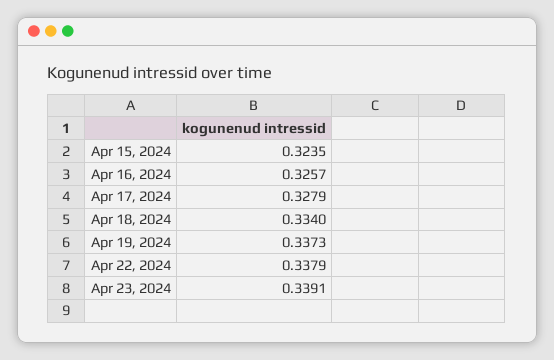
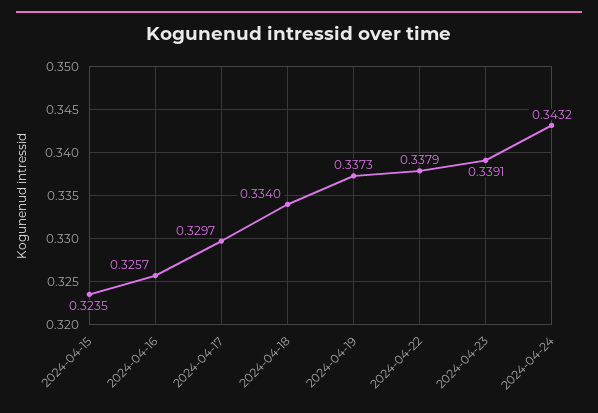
Apr 17, 2024: 0.3279 -> 0.3297
2024-04-24: none -> 0.3432

